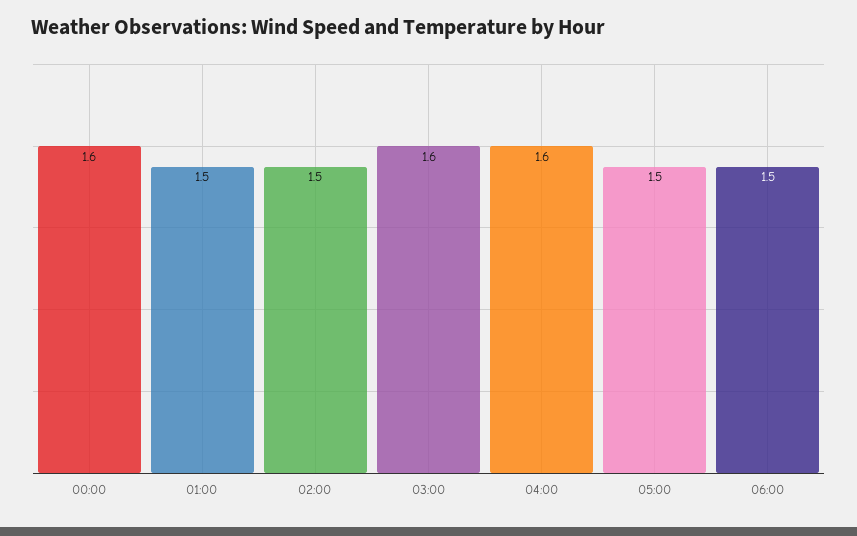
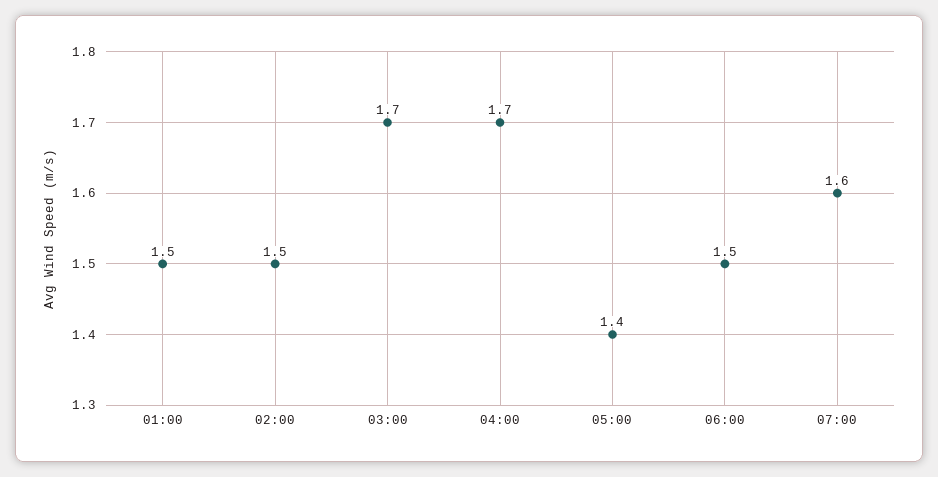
00:00: 1.6 -> none
03:00: 1.6 -> 1.7
04:00: 1.6 -> 1.7
05:00: 1.5 -> 1.4
07:00: none -> 1.6

